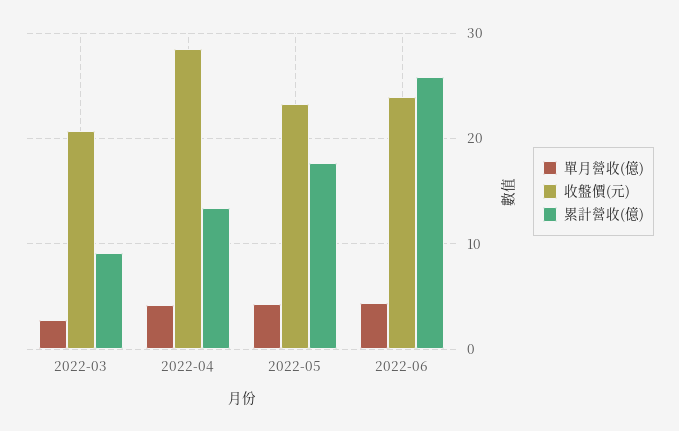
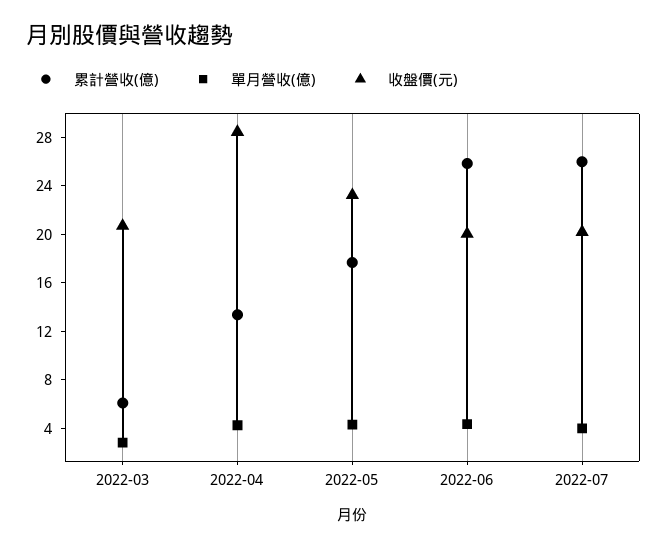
累計營收(億), 2022-03: 9 -> 6
收盤價(元), 2022-06: 24 -> 20
累計營收(億), 2022-07: none -> 26
單月營收(億), 2022-07: none -> 4
收盤價(元), 2022-07: none -> 20

